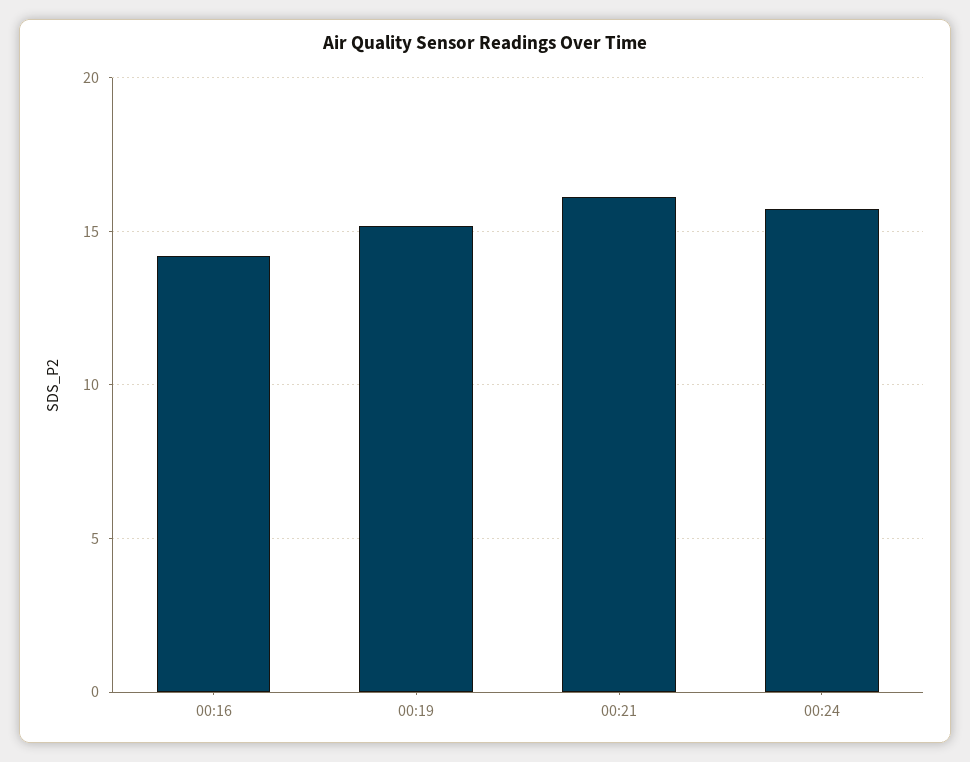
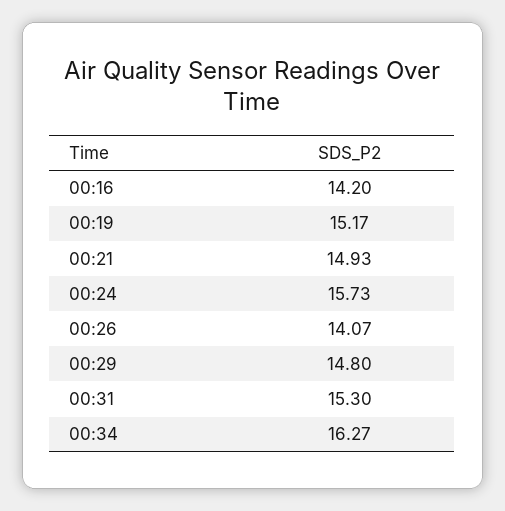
00:21: 16 -> 14.93
00:26: none -> 14.07
00:29: none -> 14.8
00:31: none -> 15.3
00:34: none -> 16.27

